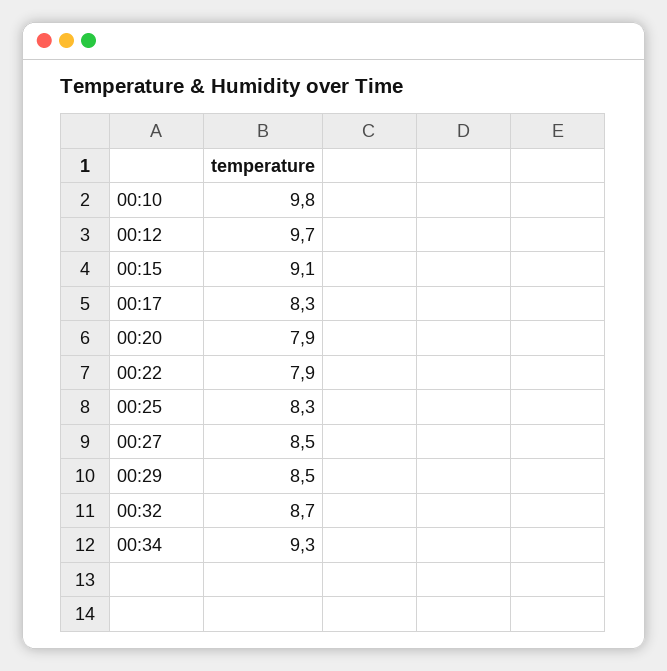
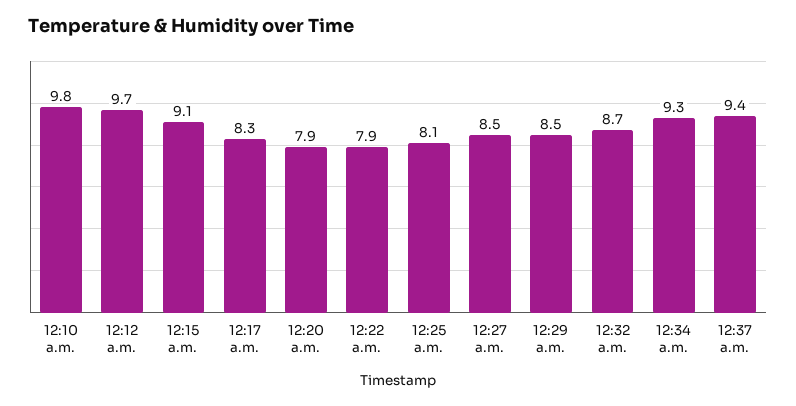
00:25: 8.3 -> 8.1
12:37 a.m.: none -> 9.4

